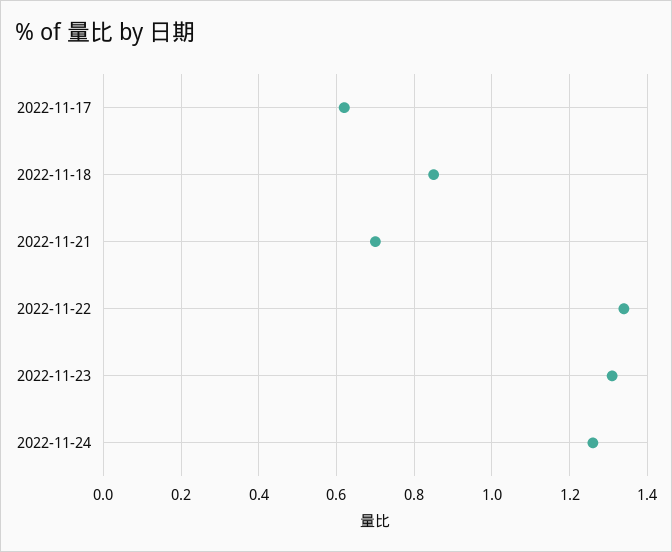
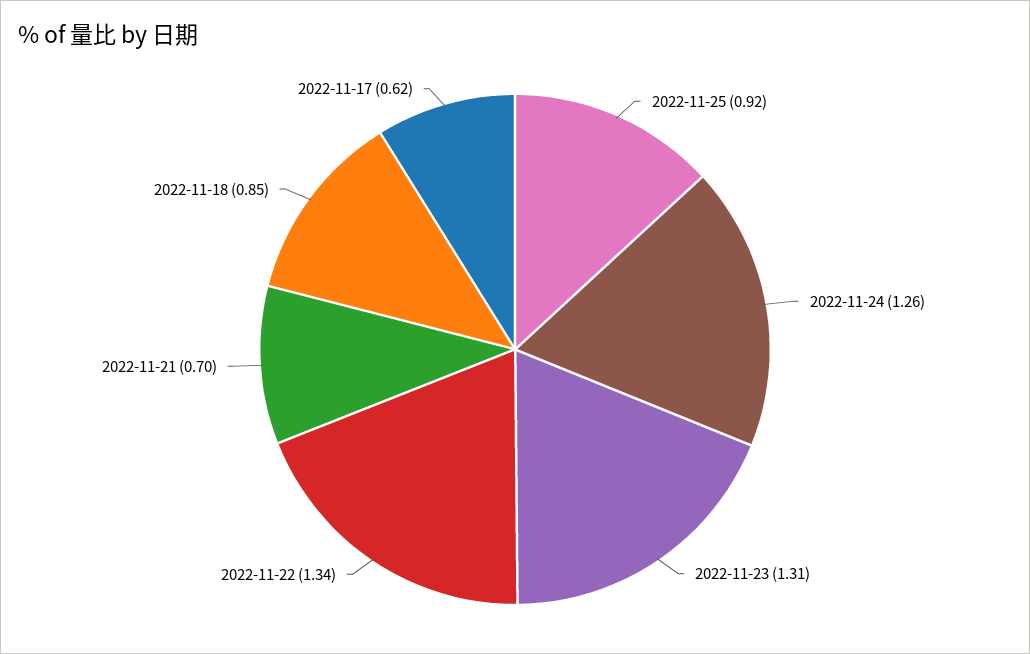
2022-11-25: none -> 0.92

